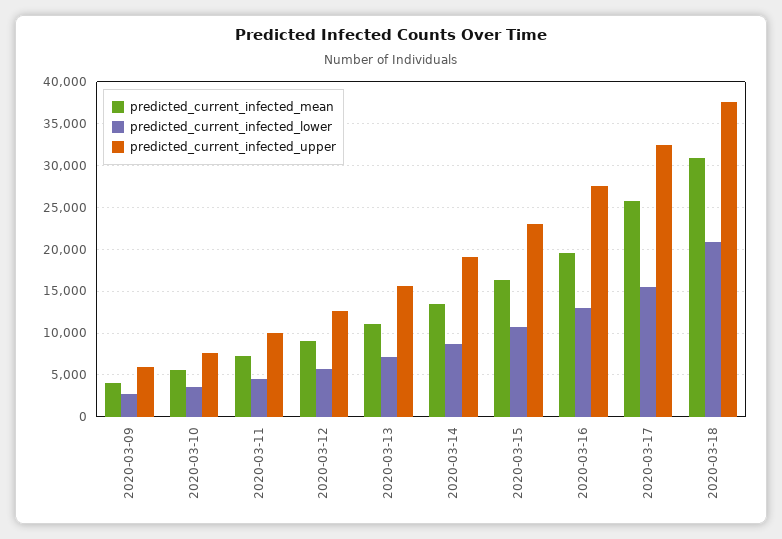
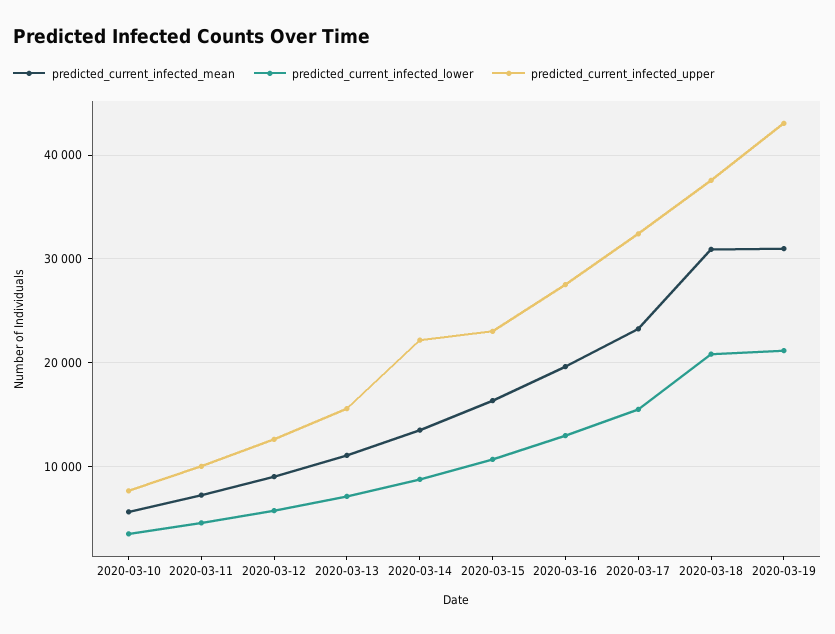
predicted_current_infected_mean, 2020-03-09: 4000 -> none
predicted_current_infected_lower, 2020-03-09: 3000 -> none
predicted_current_infected_upper, 2020-03-09: 6000 -> none
predicted_current_infected_upper, 2020-03-14: 19000 -> 22000
predicted_current_infected_mean, 2020-03-17: 26000 -> 23000
predicted_current_infected_mean, 2020-03-19: none -> 31000
predicted_current_infected_lower, 2020-03-19: none -> 21000
predicted_current_infected_upper, 2020-03-19: none -> 43000

